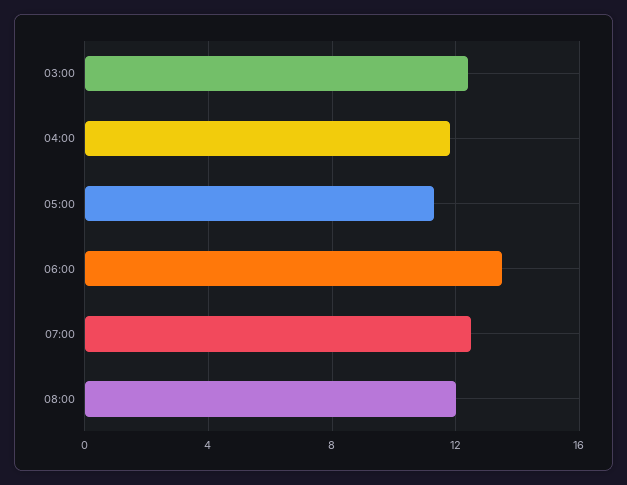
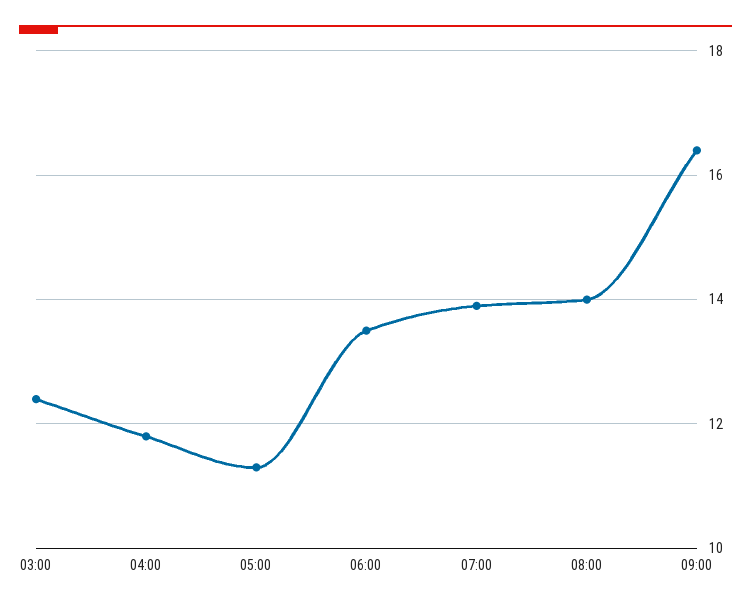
07:00: 12.5 -> 14
08:00: 12 -> 14
09:00: none -> 16.5

